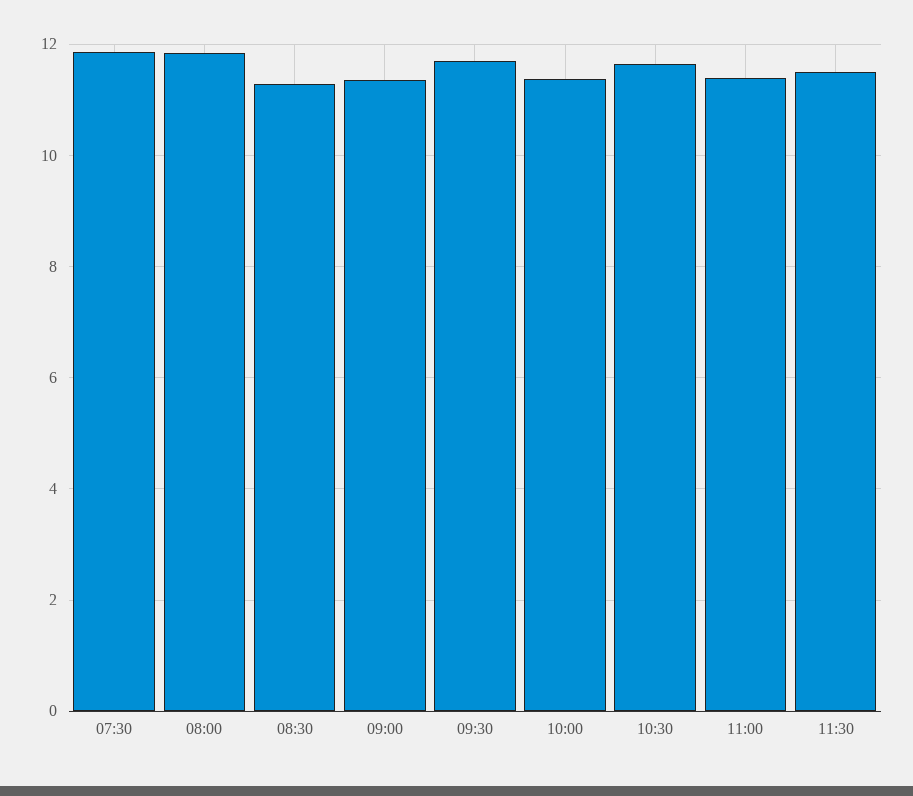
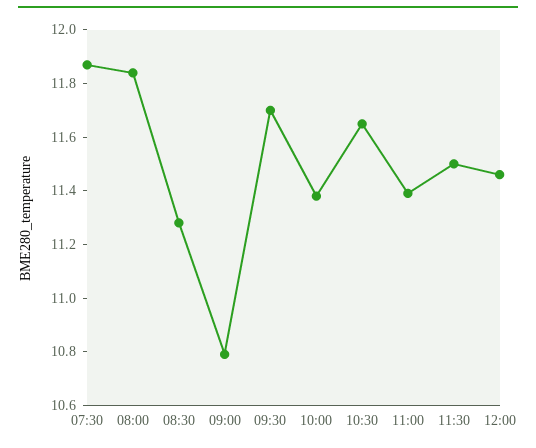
09:00: 11.4 -> 10.8
12:00: none -> 11.45

